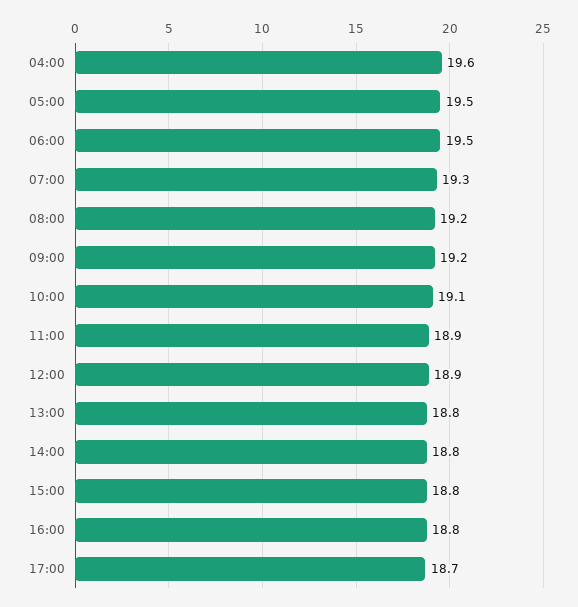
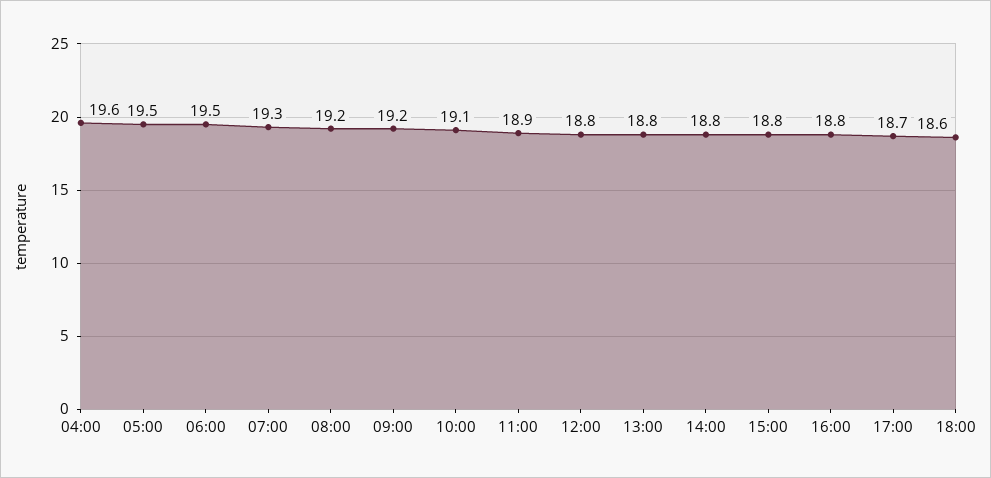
12:00: 18.9 -> 18.8
18:00: none -> 18.6

